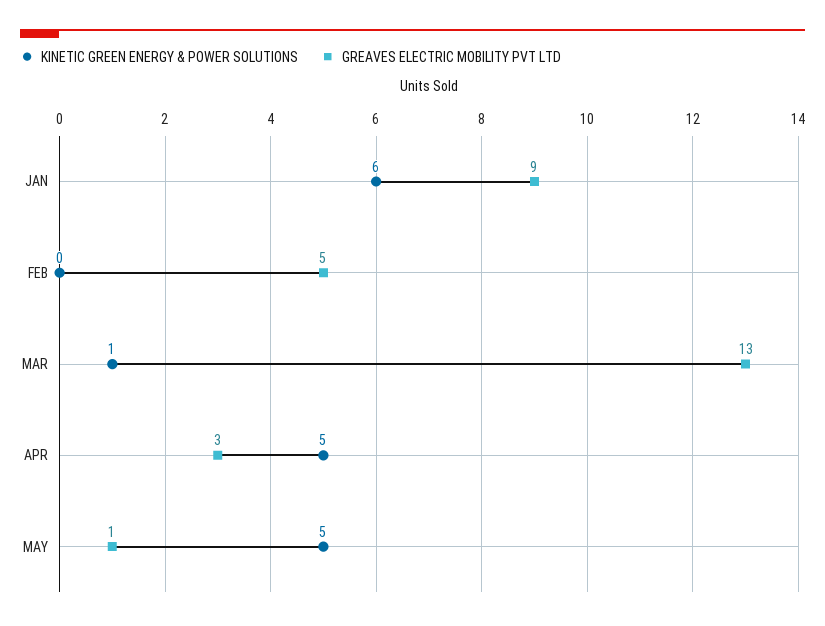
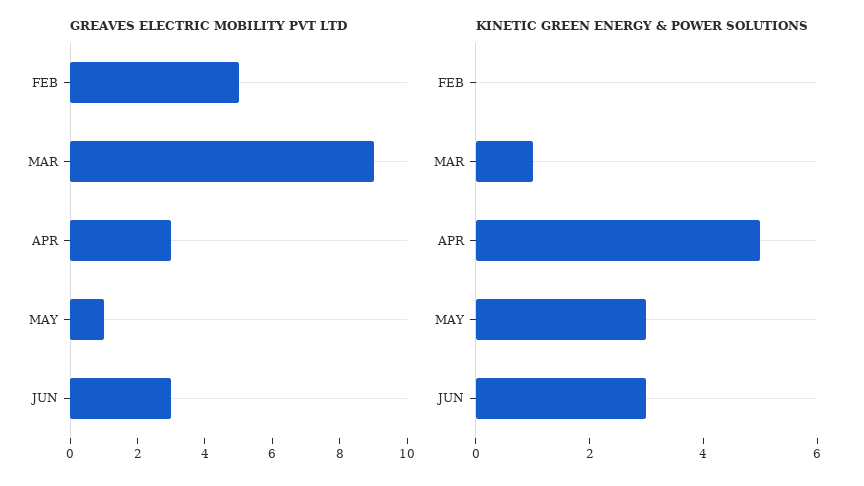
KINETIC GREEN ENERGY & POWER SOLUTIONS, JAN: 6 -> none
GREAVES ELECTRIC MOBILITY PVT LTD, JAN: 9 -> none
GREAVES ELECTRIC MOBILITY PVT LTD, MAR: 13 -> 9
KINETIC GREEN ENERGY & POWER SOLUTIONS, MAY: 5 -> 3
GREAVES ELECTRIC MOBILITY PVT LTD, JUN: none -> 3
KINETIC GREEN ENERGY & POWER SOLUTIONS, JUN: none -> 3

